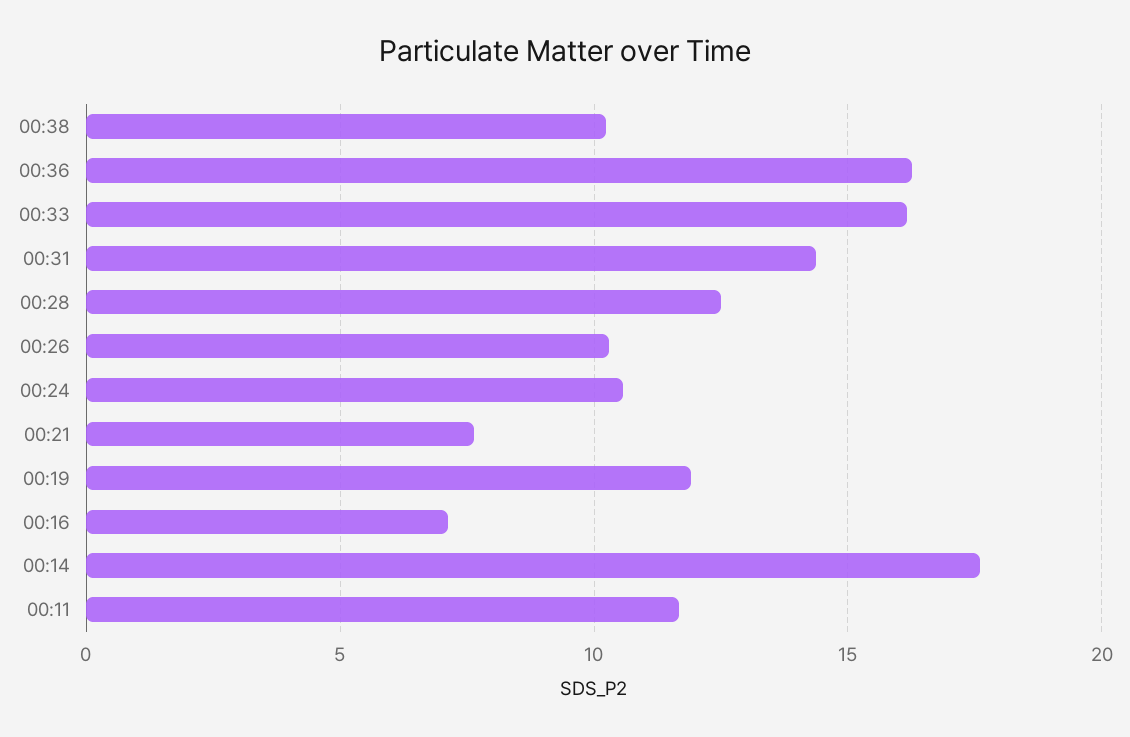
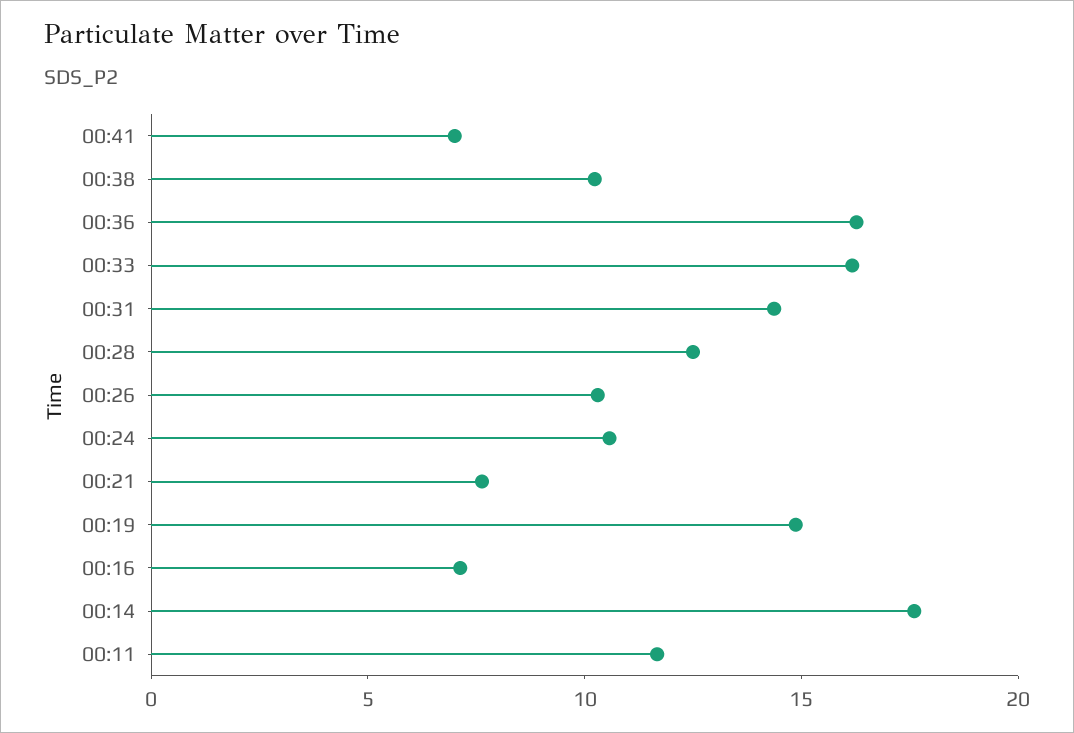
00:19: 12 -> 15
00:41: none -> 7

